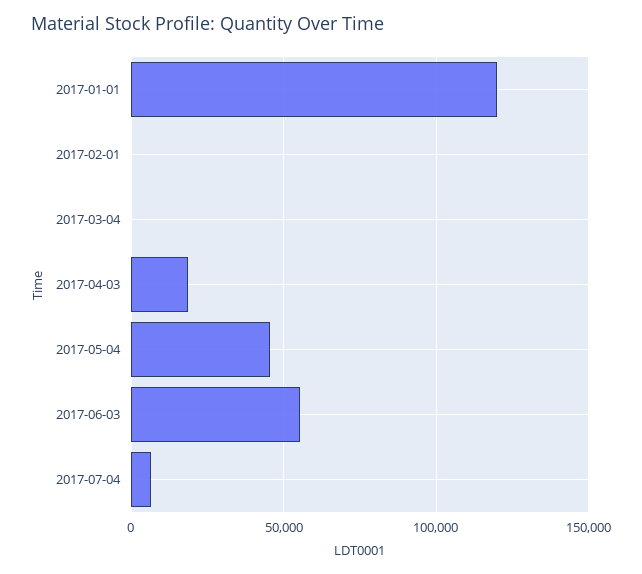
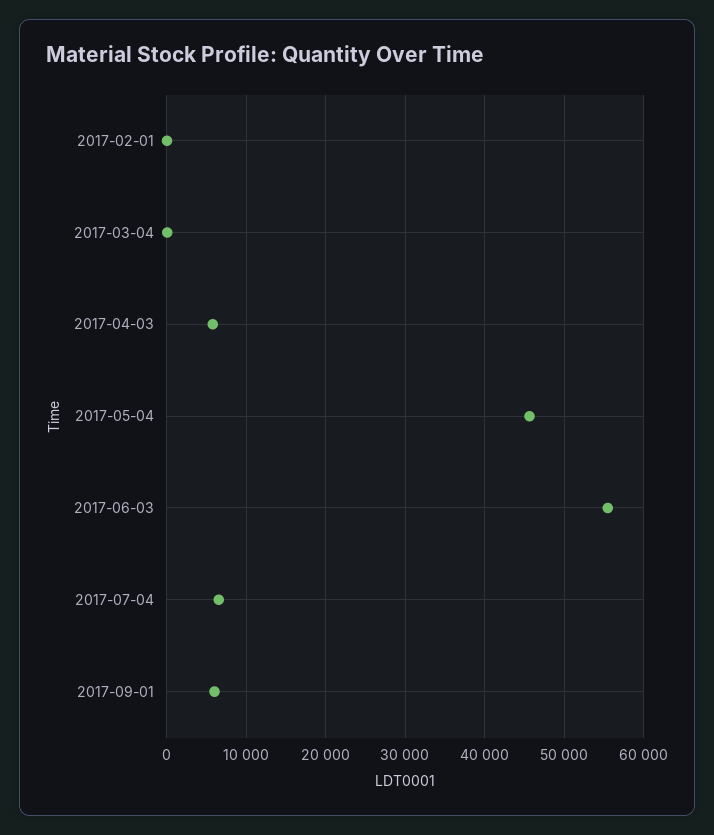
2017-01-01: 120000 -> none
2017-04-03: 20000 -> 6000
2017-09-01: none -> 6000

